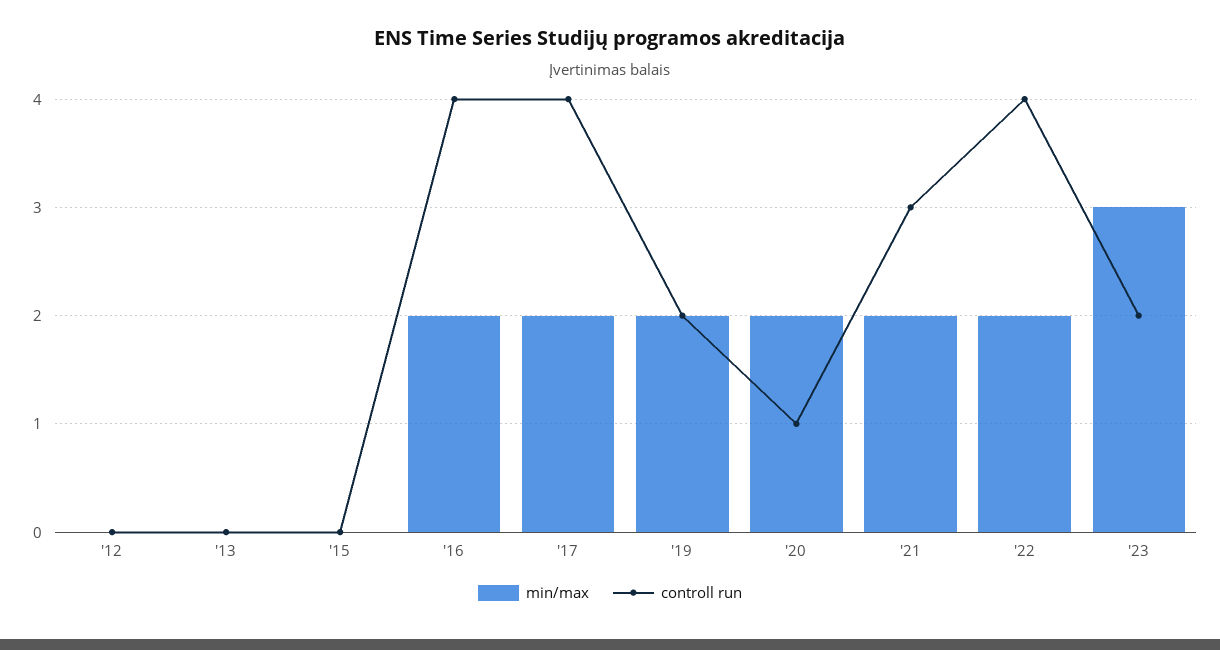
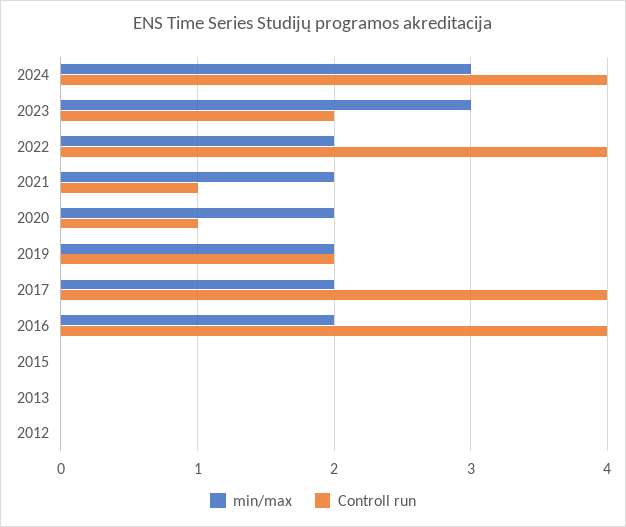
controll run, '21: 3 -> 1
min/max, 2024: none -> 3
controll run, 2024: none -> 4

